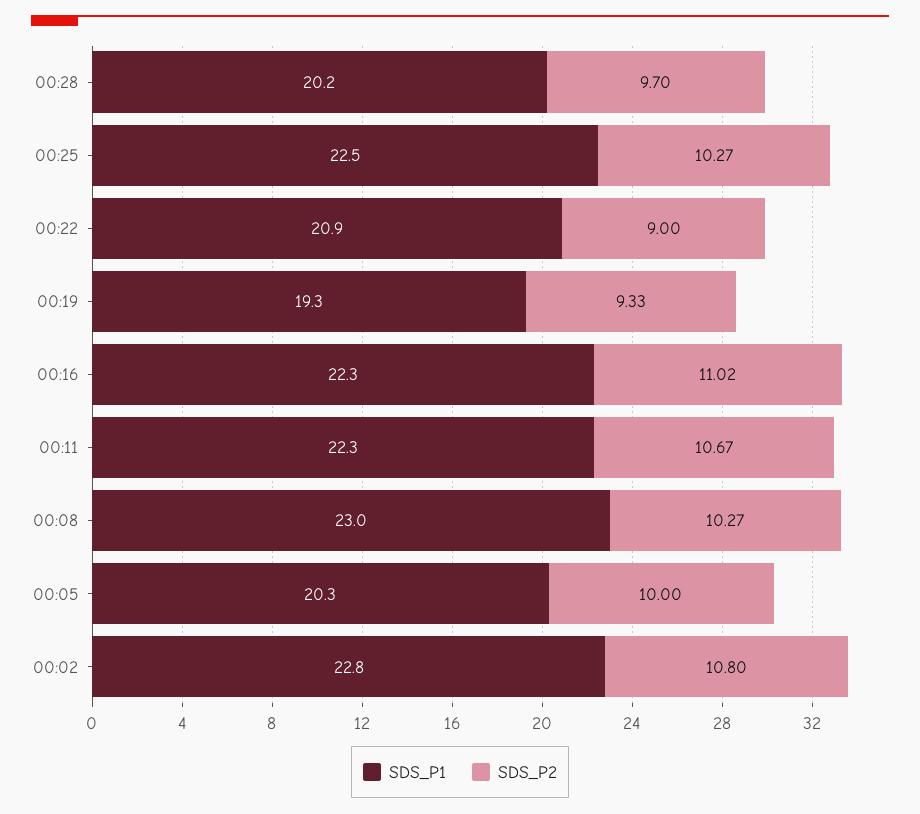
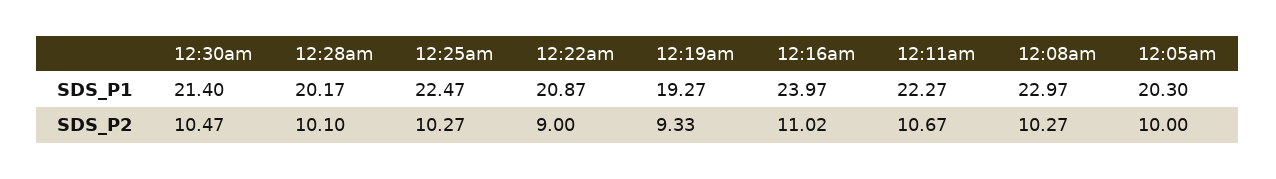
SDS_P2, 00:28: 9.7 -> 10.1
SDS_P1, 00:16: 22.3 -> 23.97
SDS_P1, 00:02: 22.8 -> none
SDS_P2, 00:02: 10.8 -> none
SDS_P1, 12:30am: none -> 21.4
SDS_P2, 12:30am: none -> 10.47

